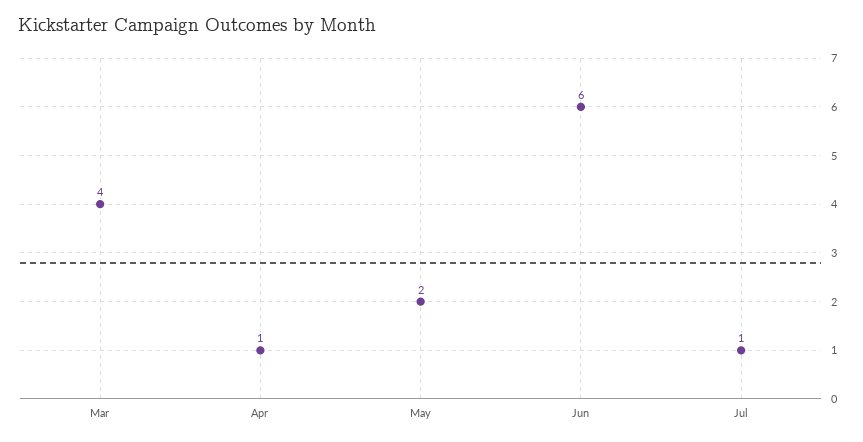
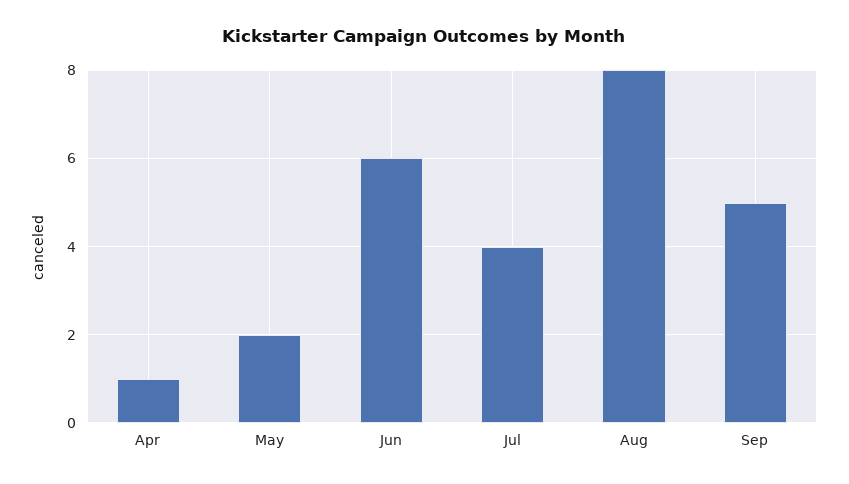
Mar: 4 -> none
Jul: 1 -> 4
Aug: none -> 8
Sep: none -> 5

